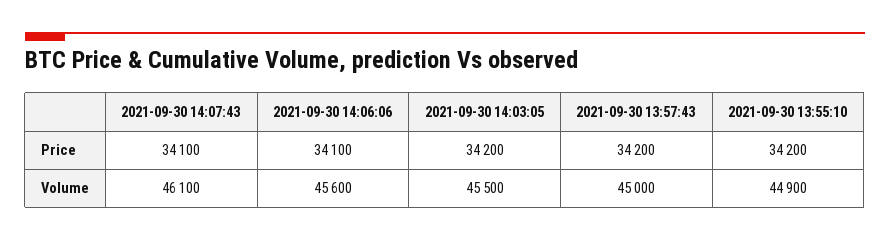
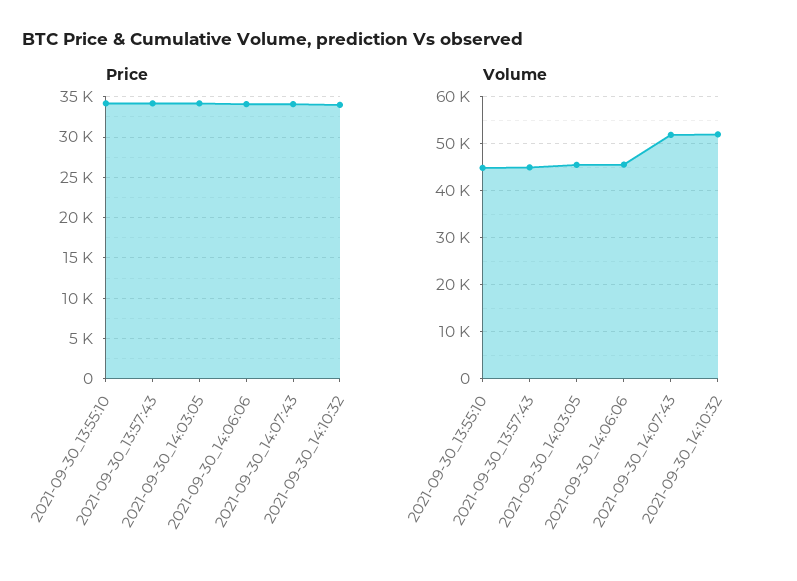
Volume, 2021-09-30 14:07:43: 46100 -> 52000
Price, 2021-09-30_14:10:32: none -> 34000
Volume, 2021-09-30_14:10:32: none -> 52000

